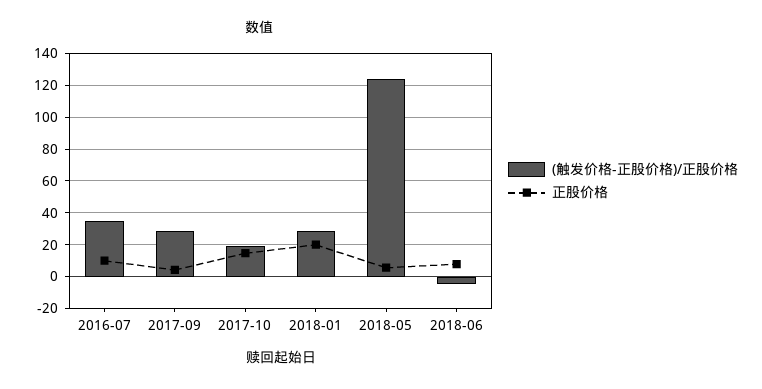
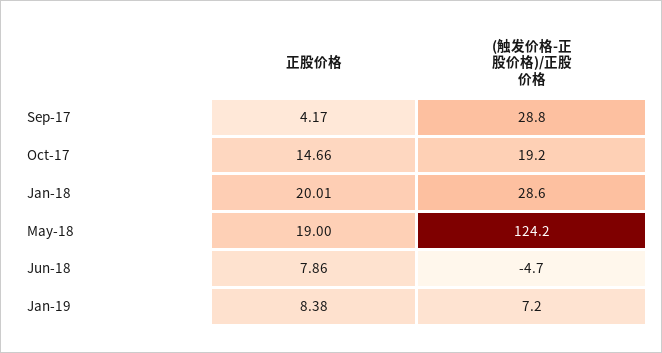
(触发价格-正股价格)/正股价格, 2016-07: 35 -> none
正股价格, 2016-07: 10 -> none
正股价格, 2018-05: 5 -> 19
正股价格, Jan-19: none -> 8.38
(触发价格-正股价格)/正股价格, Jan-19: none -> 7.2

